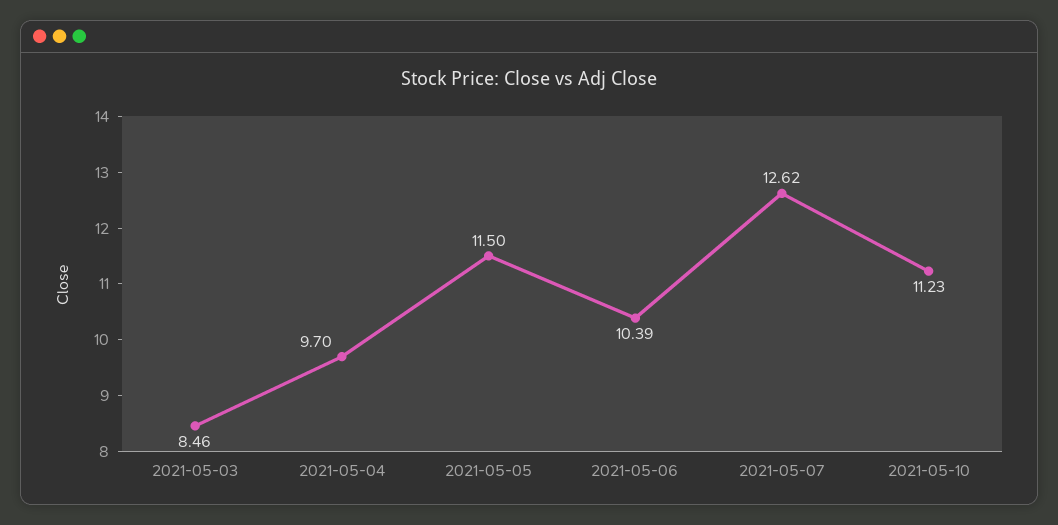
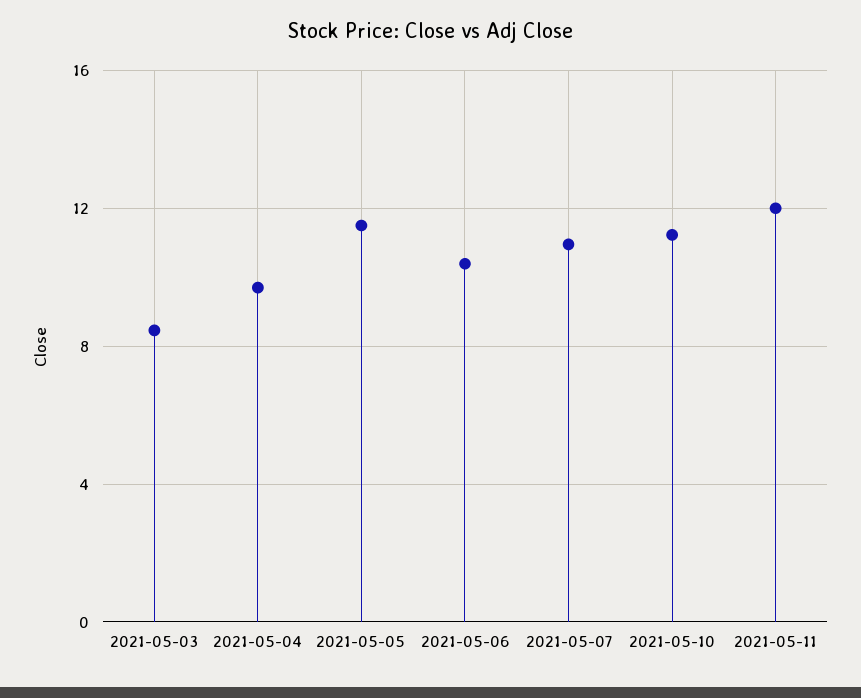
2021-05-07: 12.62 -> 11
2021-05-11: none -> 12

